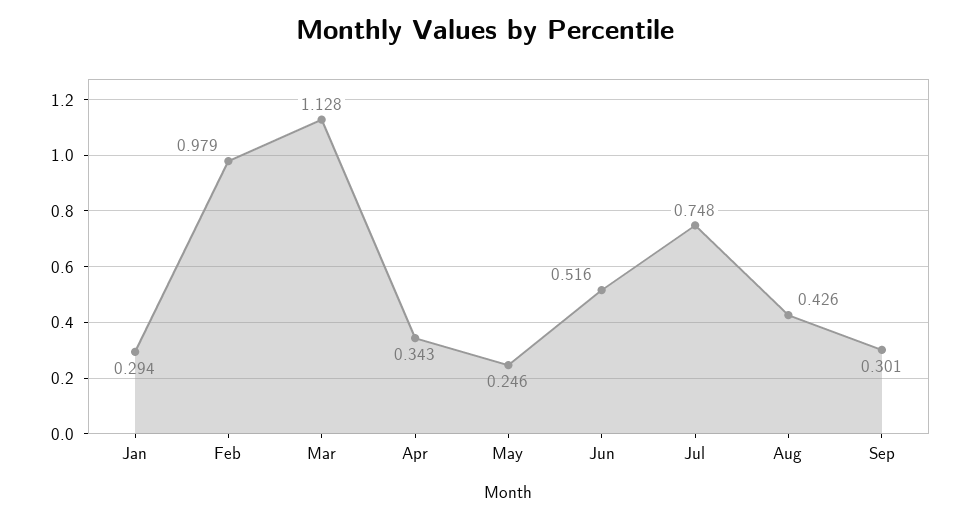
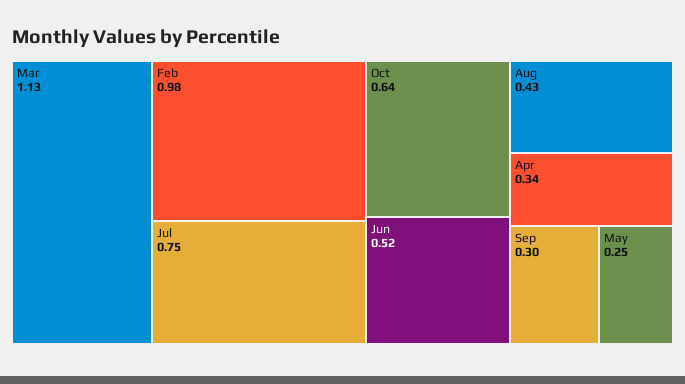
Jan: 0.294 -> none
Oct: none -> 0.64

